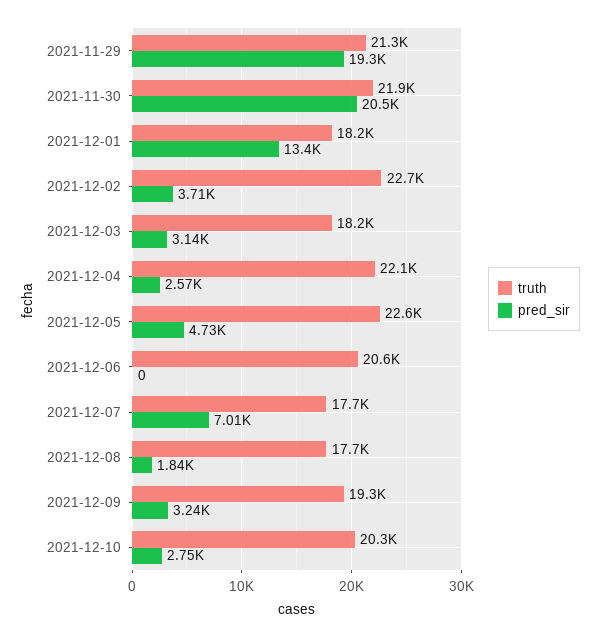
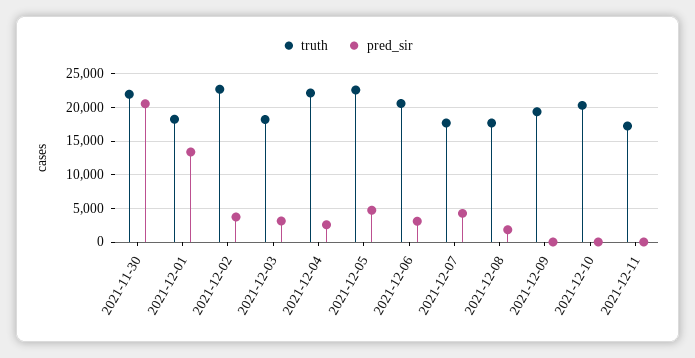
truth, 2021-11-29: 21300 -> none
pred_sir, 2021-11-29: 19300 -> none
pred_sir, 2021-12-06: 0 -> 3000
pred_sir, 2021-12-07: 7010 -> 4000
pred_sir, 2021-12-09: 3240 -> 0
pred_sir, 2021-12-10: 2750 -> 0
truth, 2021-12-11: none -> 17000
pred_sir, 2021-12-11: none -> 0

